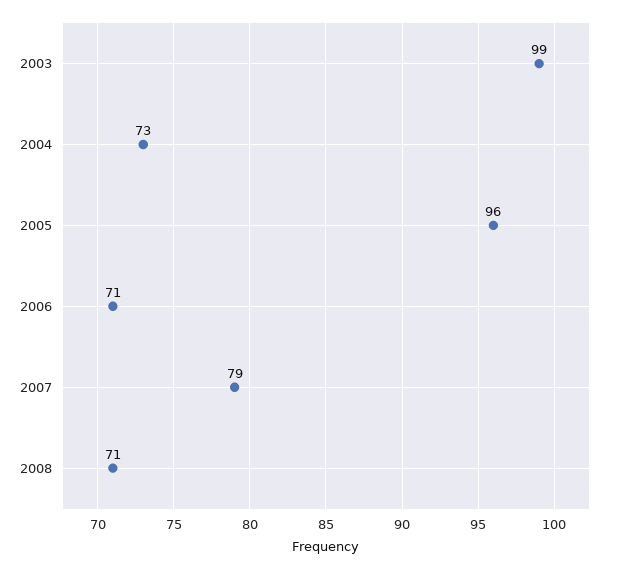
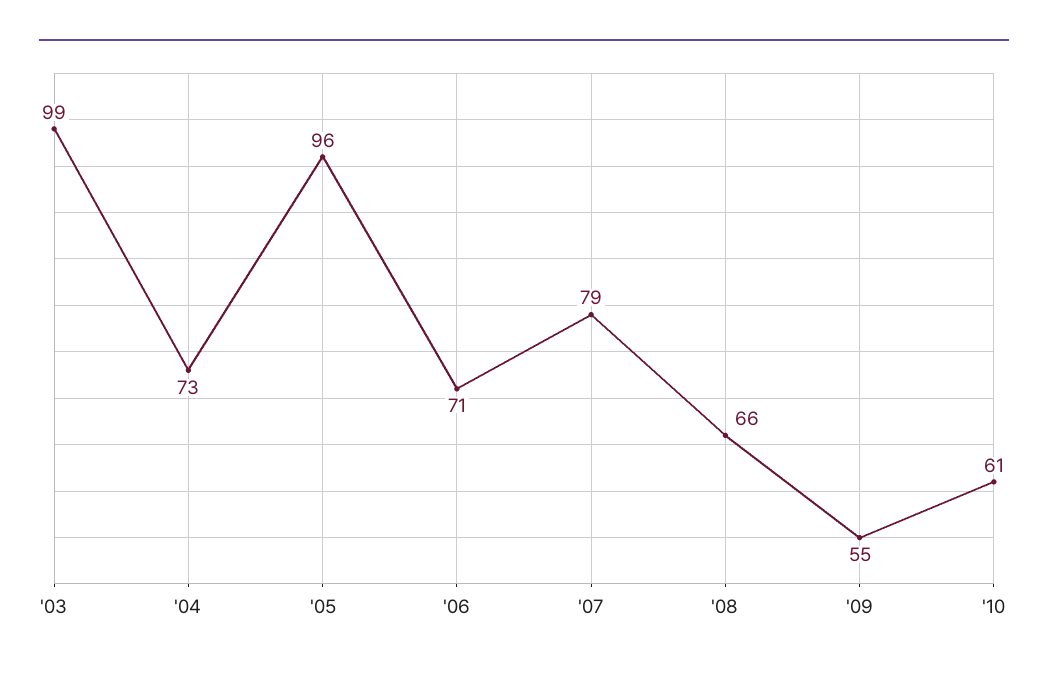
2008: 71 -> 66
'09: none -> 55
'10: none -> 61

